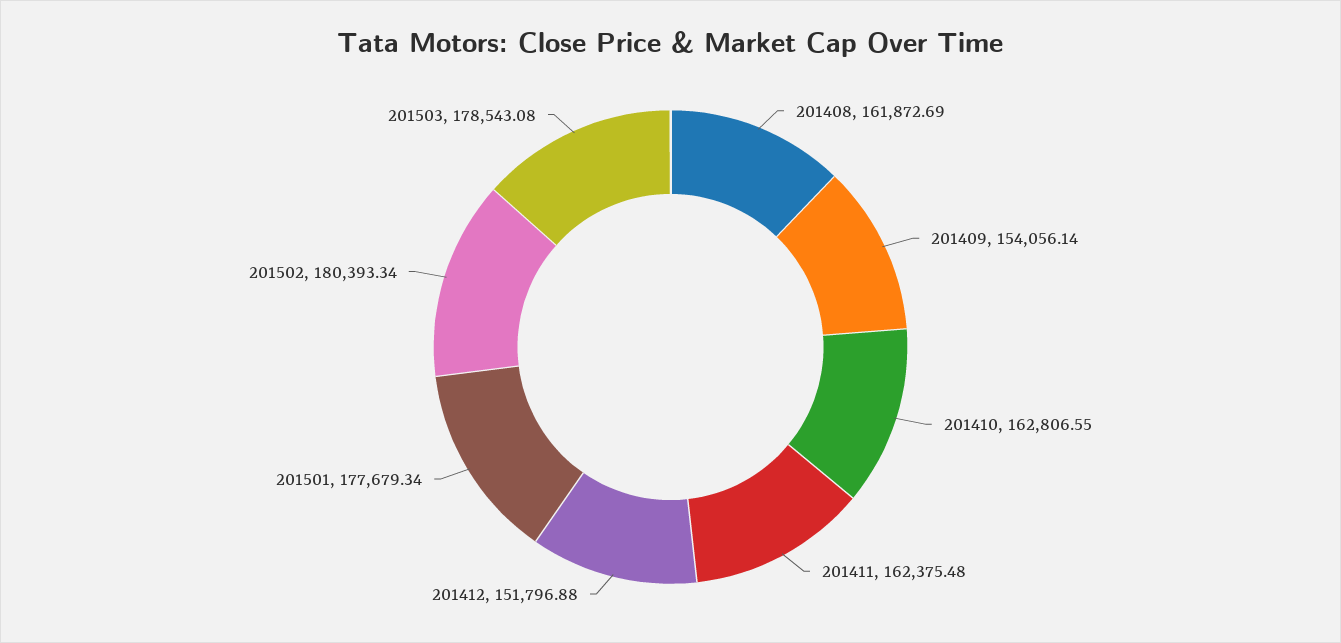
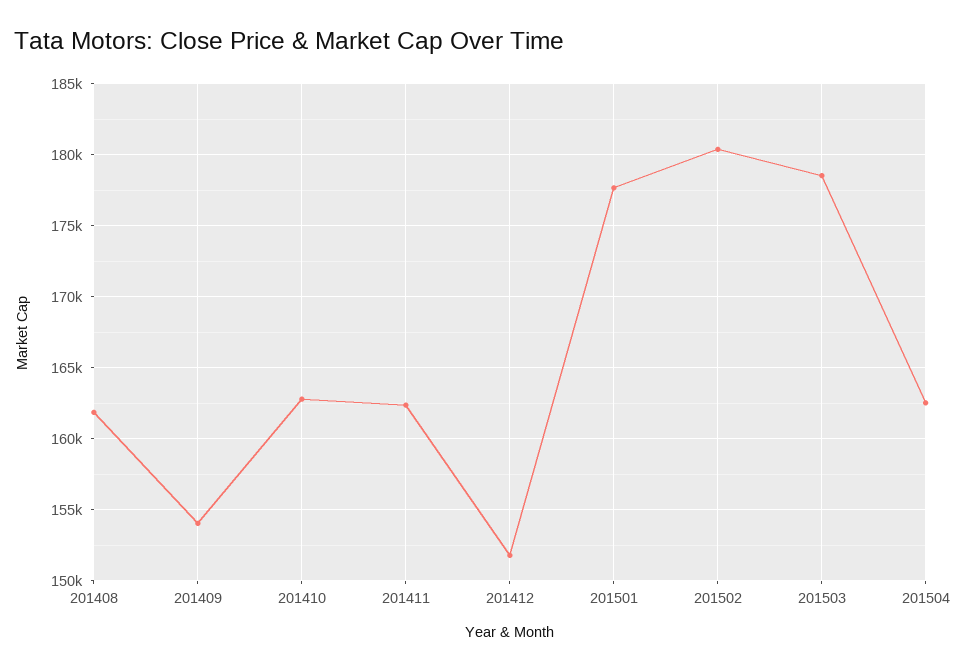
201504: none -> 162500

